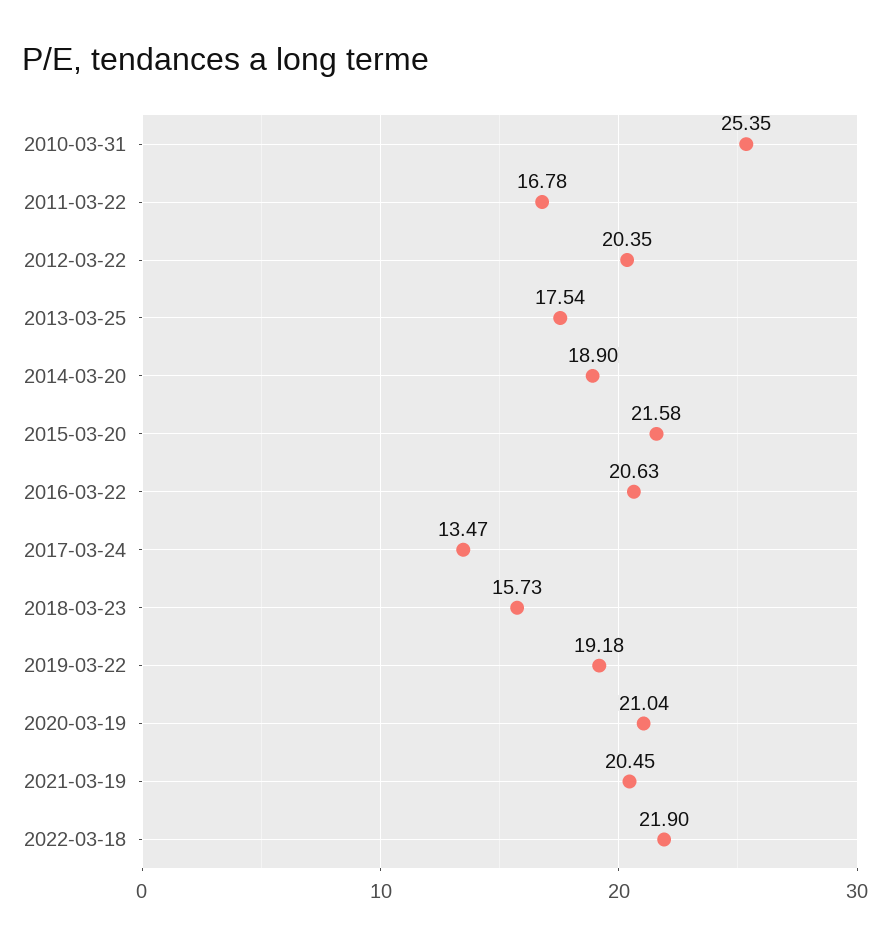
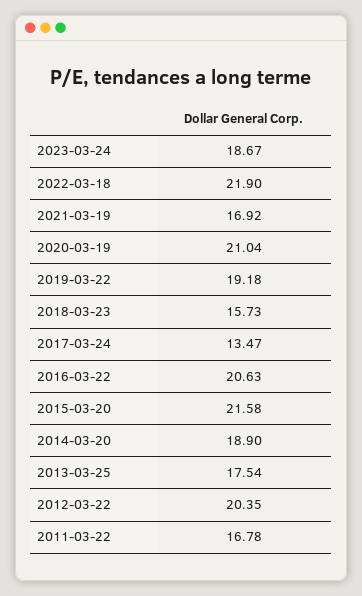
2010-03-31: 25.35 -> none
2021-03-19: 20.45 -> 16.92
2023-03-24: none -> 18.67

